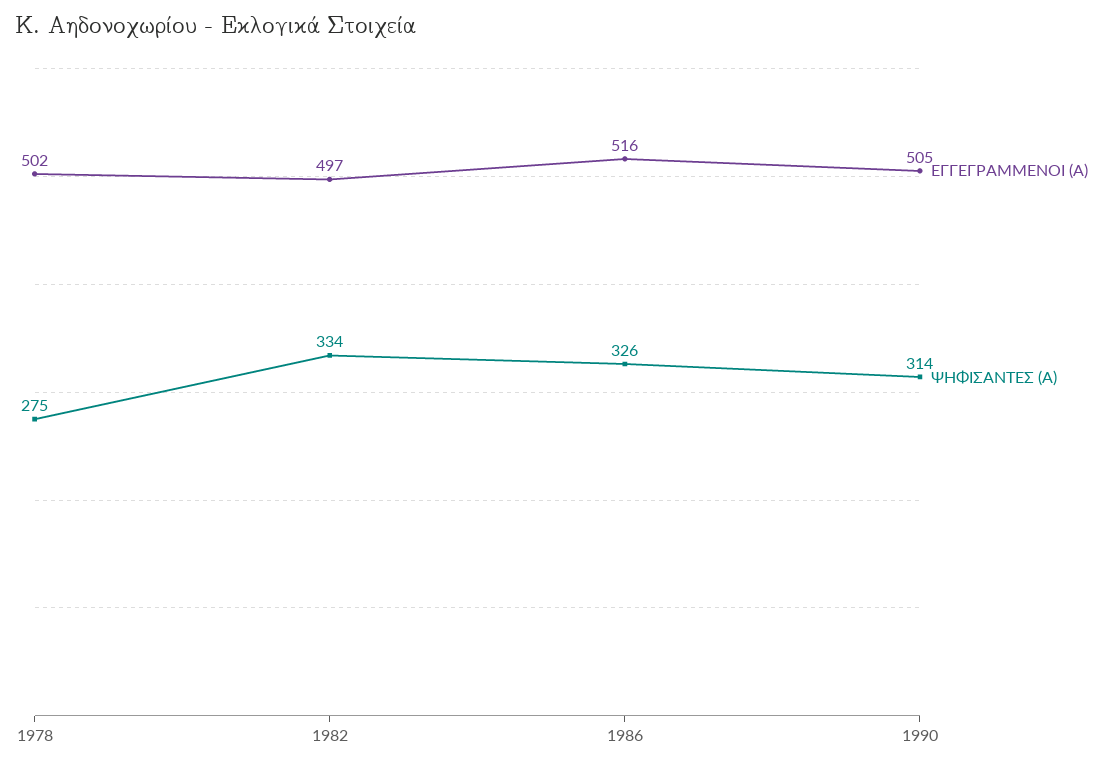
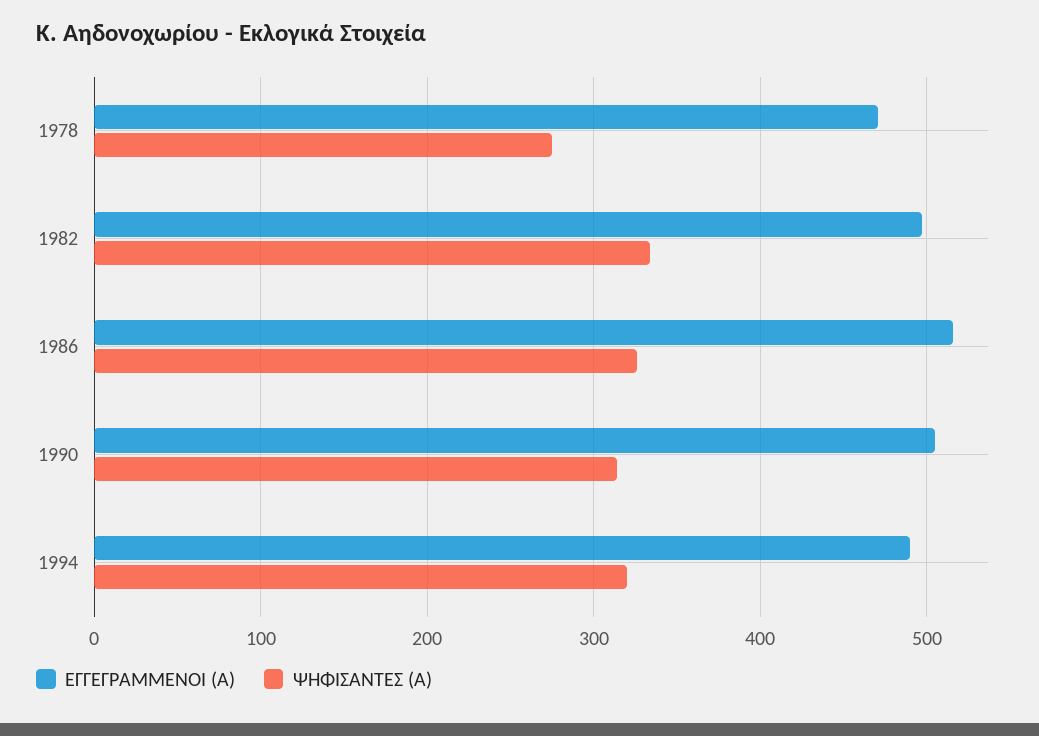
ΕΓΓΕΓΡΑΜΜΕΝΟΙ (Α), 1978: 502 -> 470
ΕΓΓΕΓΡΑΜΜΕΝΟΙ (Α), 1994: none -> 490
ΨΗΦΙΣΑΝΤΕΣ (Α), 1994: none -> 320

